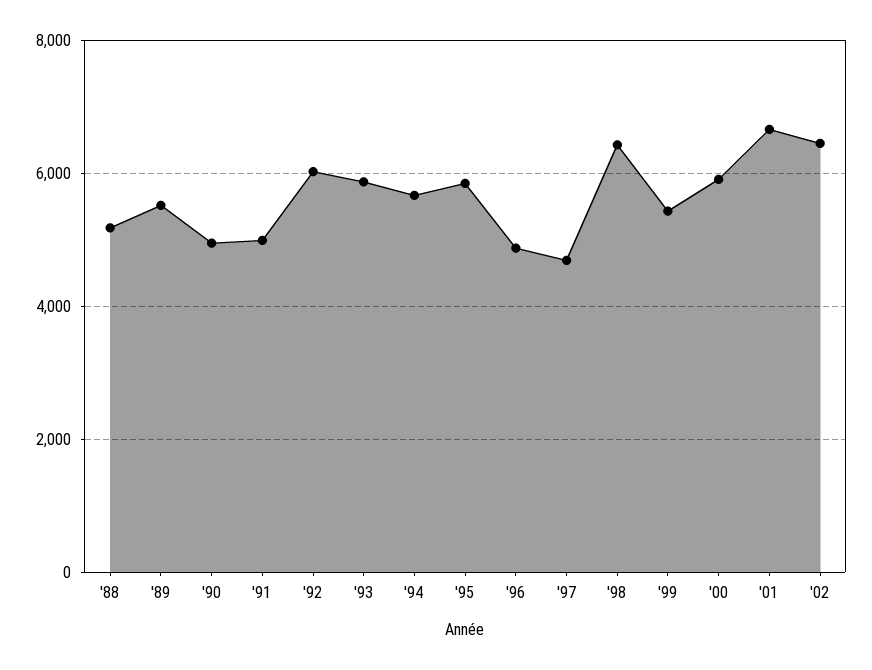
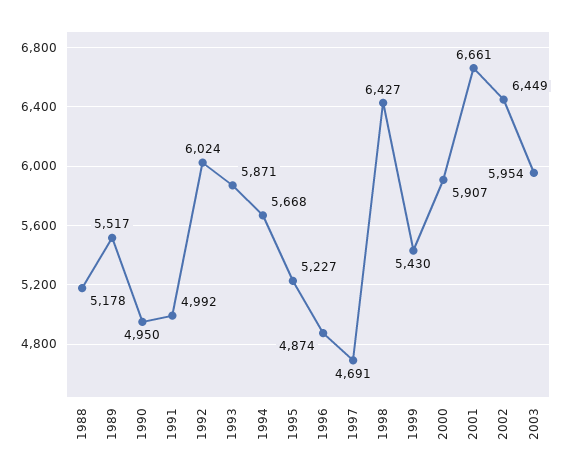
'95: 5800 -> 5227
2003: none -> 5954

